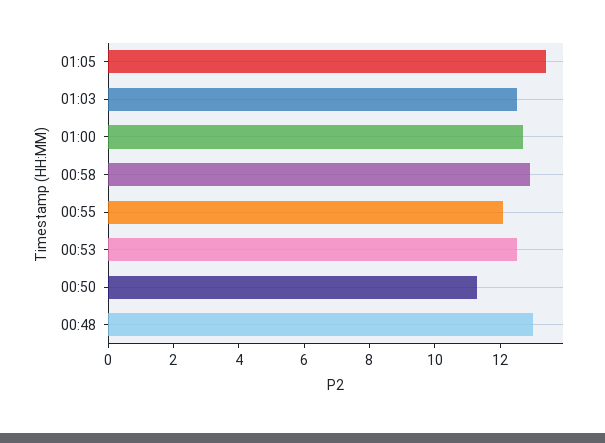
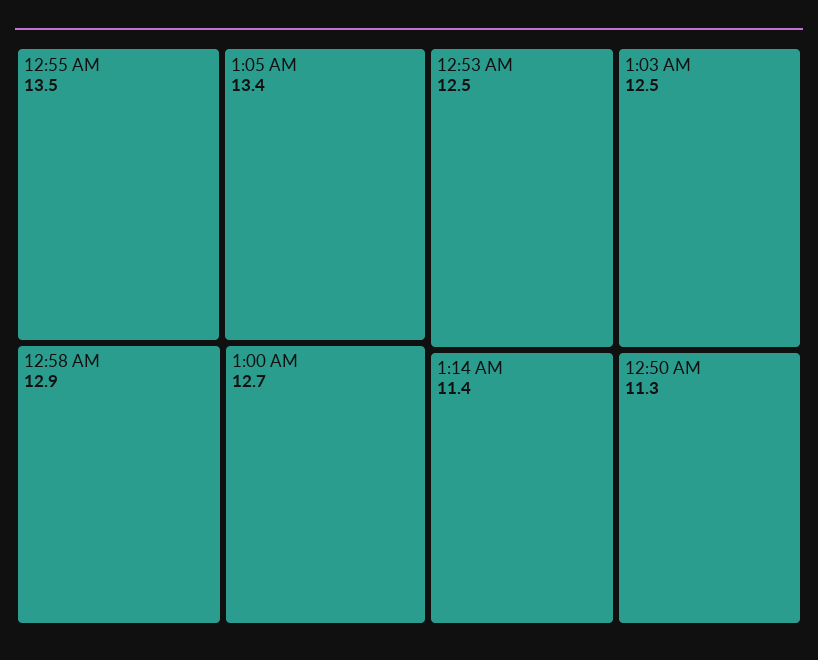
00:55: 12 -> 13.5
00:48: 13 -> none
1:14 AM: none -> 11.4

